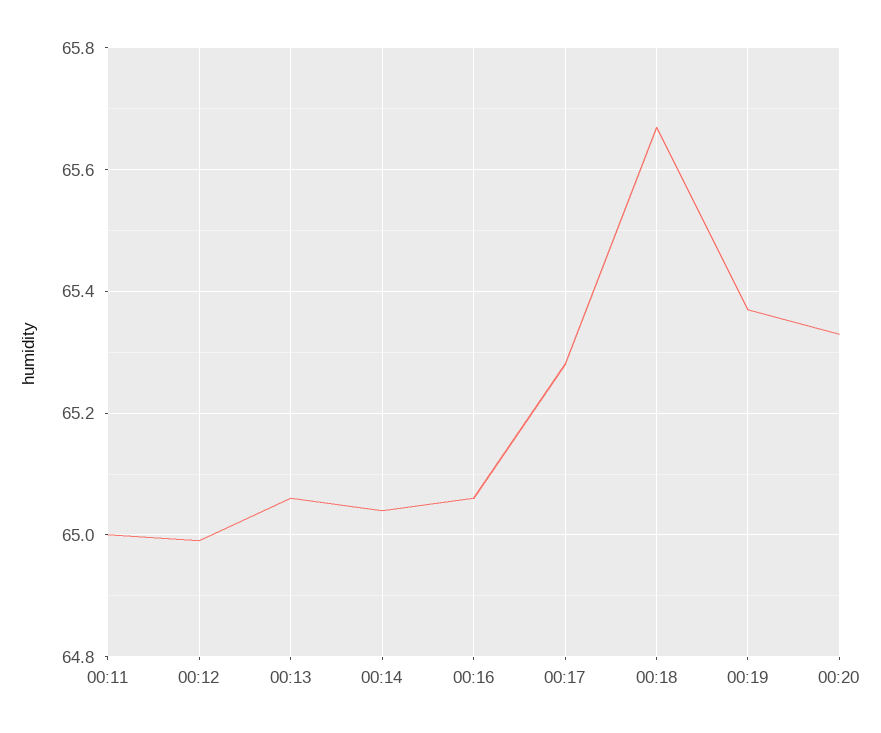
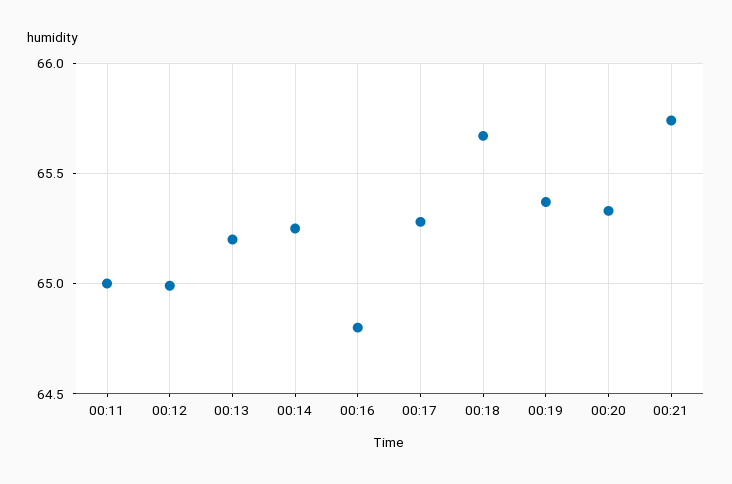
00:13: 65.05 -> 65.2
00:14: 65.05 -> 65.25
00:16: 65.05 -> 64.8
00:21: none -> 65.75

